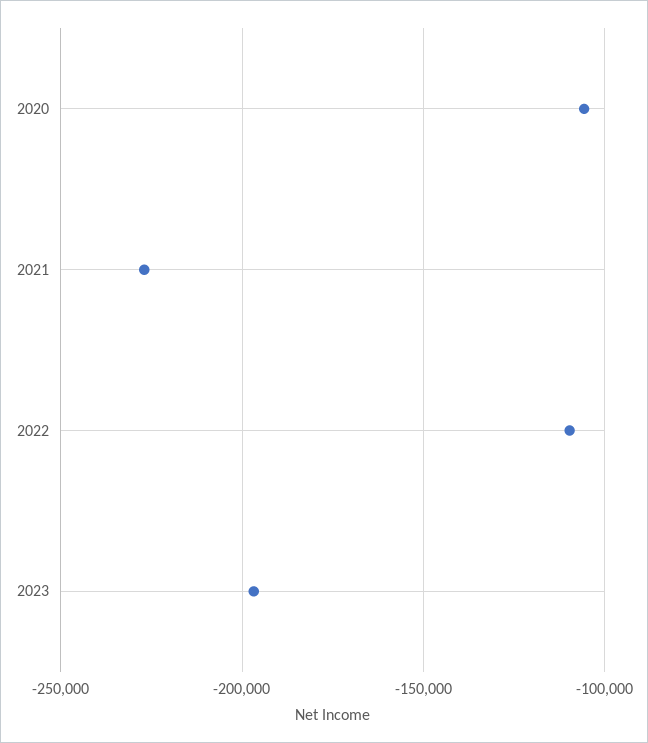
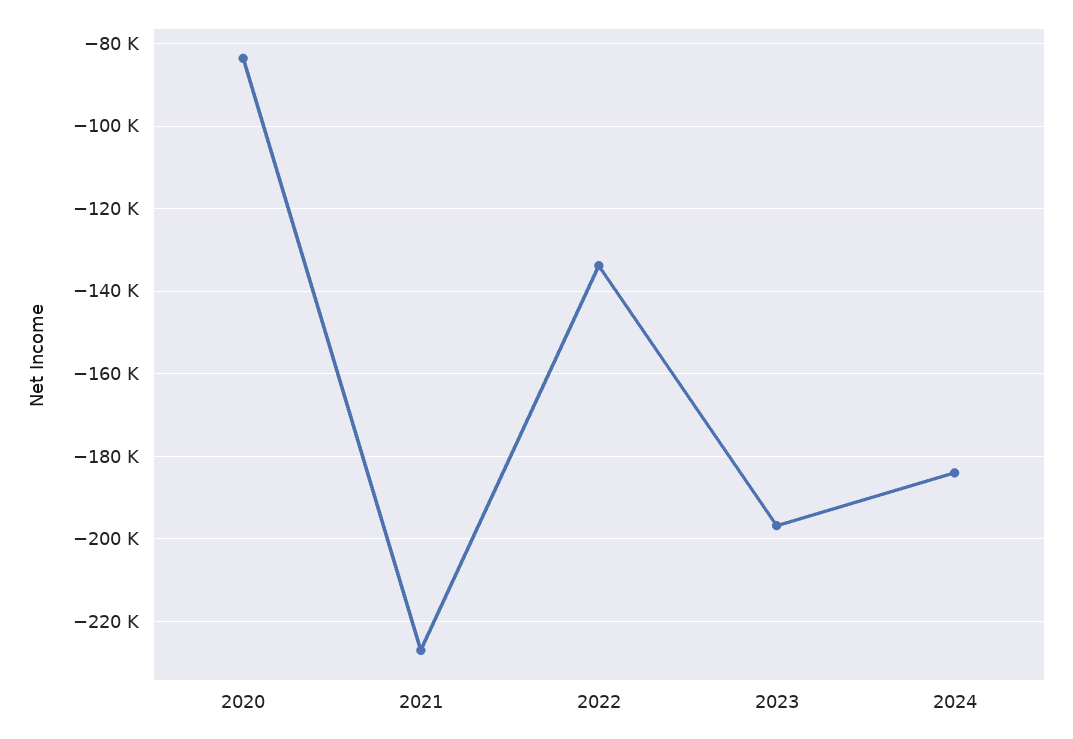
2020: -105000 -> -84000
2022: -110000 -> -134000
2024: none -> -184000

